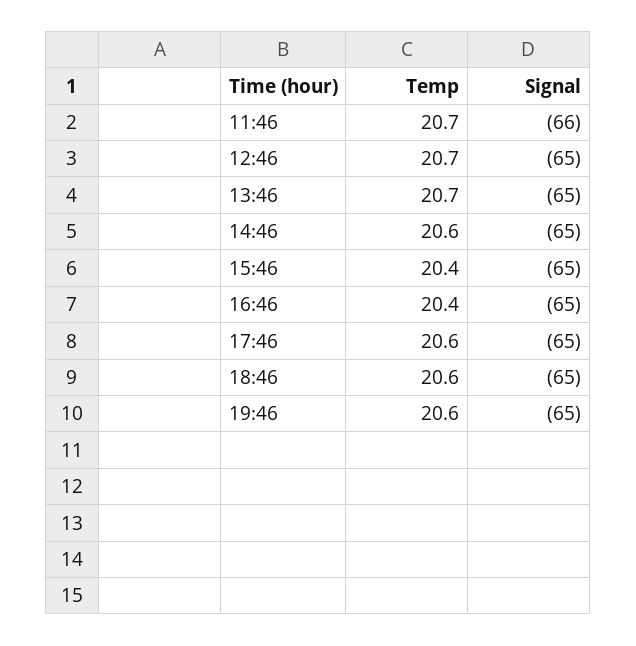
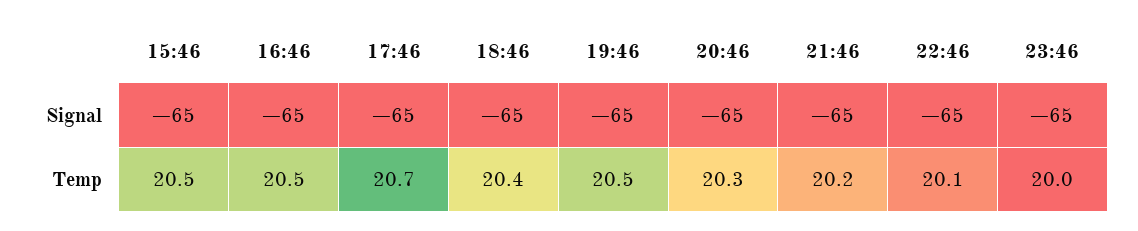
Temp, 11:46: 20.7 -> none
Signal, 11:46: -66 -> none
Temp, 12:46: 20.7 -> none
Signal, 12:46: -65 -> none
Temp, 13:46: 20.7 -> none
Signal, 13:46: -65 -> none
Temp, 14:46: 20.6 -> none
Signal, 14:46: -65 -> none
Temp, 15:46: 20.4 -> 20.5
Temp, 16:46: 20.4 -> 20.5
Temp, 17:46: 20.6 -> 20.7
Temp, 18:46: 20.6 -> 20.4
Temp, 19:46: 20.6 -> 20.5
Signal, 20:46: none -> -65
Signal, 21:46: none -> -65
Signal, 22:46: none -> -65
Signal, 23:46: none -> -65
Temp, 20:46: none -> 20.3
Temp, 21:46: none -> 20.2
Temp, 22:46: none -> 20.1
Temp, 23:46: none -> 20

